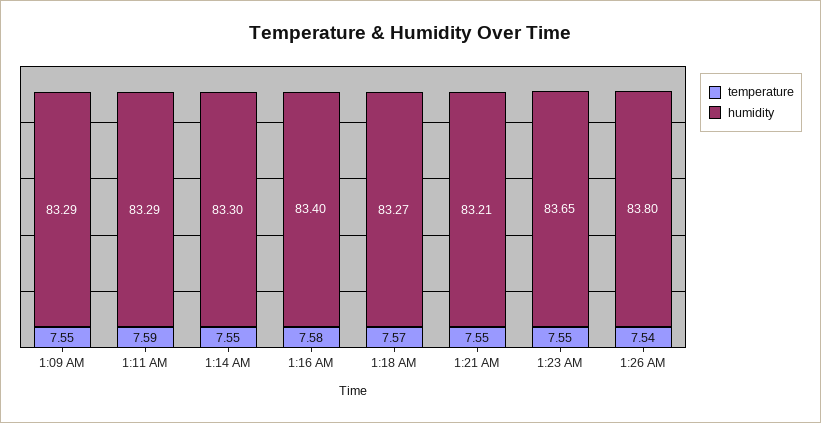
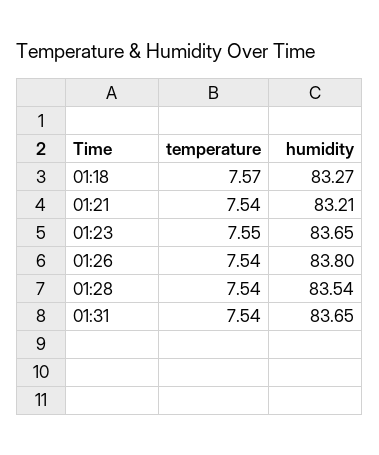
temperature, 1:09 AM: 7.55 -> none
humidity, 1:09 AM: 83.29 -> none
temperature, 1:11 AM: 7.59 -> none
humidity, 1:11 AM: 83.29 -> none
temperature, 1:14 AM: 7.55 -> none
humidity, 1:14 AM: 83.3 -> none
temperature, 1:16 AM: 7.58 -> none
humidity, 1:16 AM: 83.4 -> none
temperature, 1:21 AM: 7.55 -> 7.54
temperature, 01:28: none -> 7.54
humidity, 01:28: none -> 83.54
temperature, 01:31: none -> 7.54
humidity, 01:31: none -> 83.65

